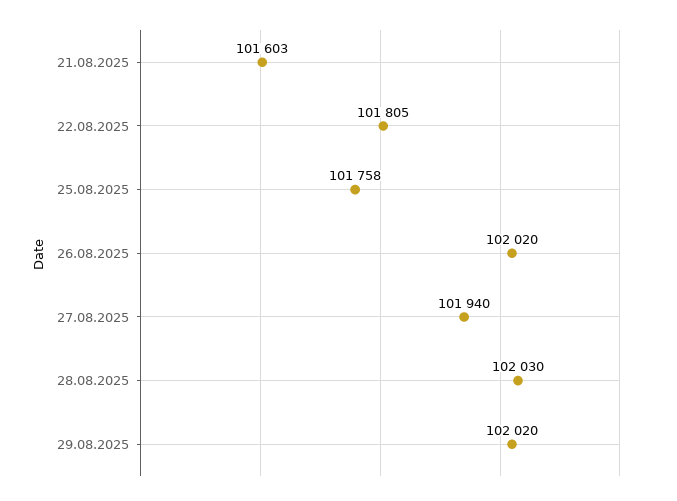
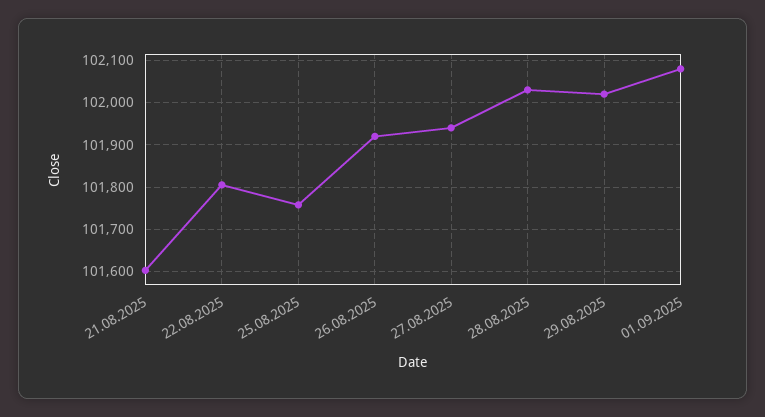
26.08.2025: 102020 -> 101920
01.09.2025: none -> 102080

